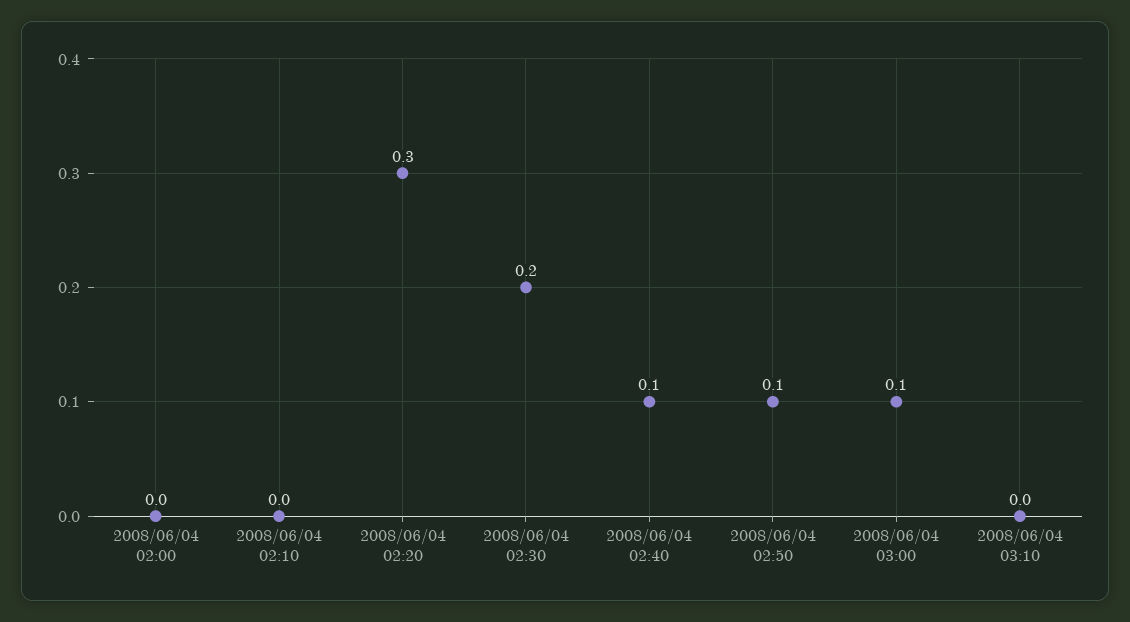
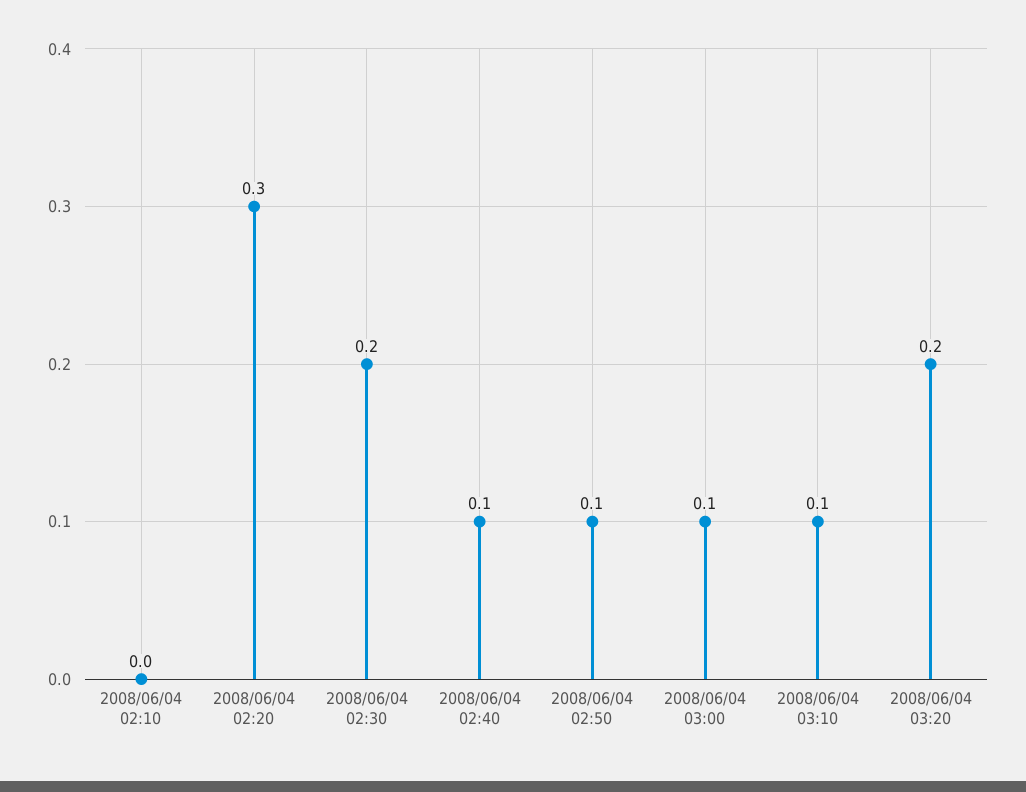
2008/06/04 02:00: 0 -> none
2008/06/04 03:10: 0 -> 0.1
2008/06/04 03:20: none -> 0.2

